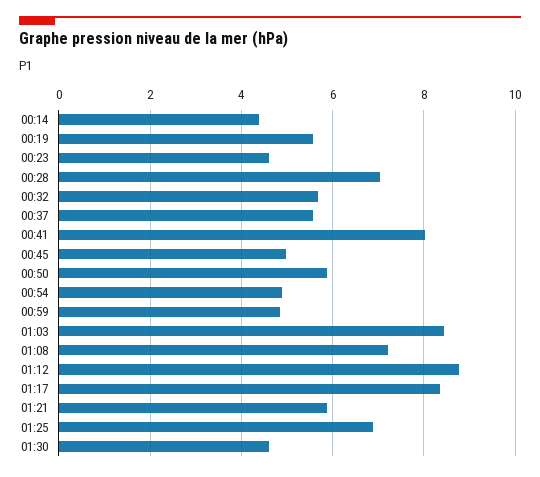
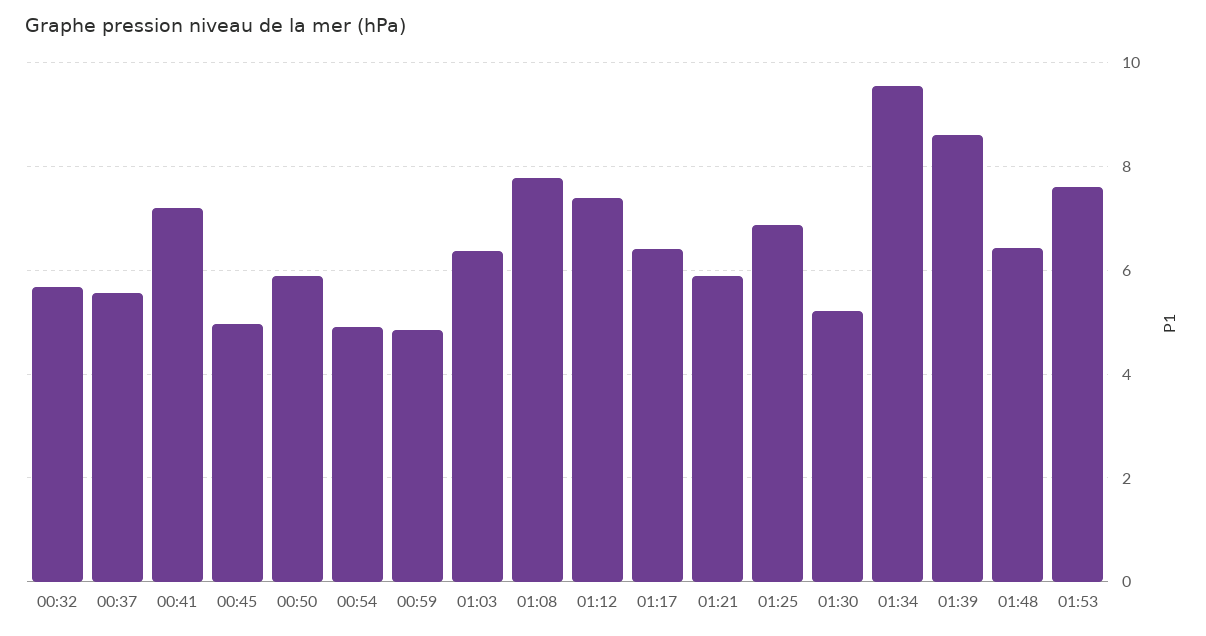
00:14: 4.4 -> none
00:19: 5.6 -> none
00:23: 4.6 -> none
00:28: 7 -> none
00:41: 8 -> 7.2
01:03: 8.4 -> 6.4
01:08: 7.2 -> 7.8
01:12: 8.8 -> 7.4
01:17: 8.4 -> 6.4
01:30: 4.6 -> 5.2
01:34: none -> 9.6
01:39: none -> 8.6
01:48: none -> 6.4
01:53: none -> 7.6

